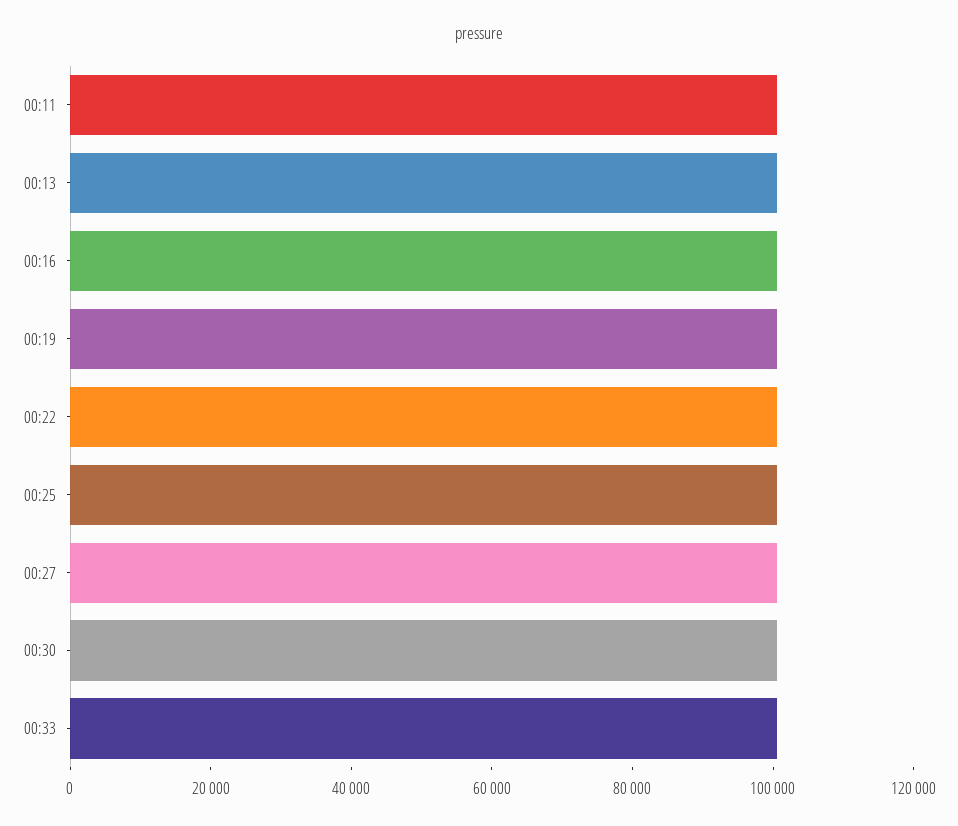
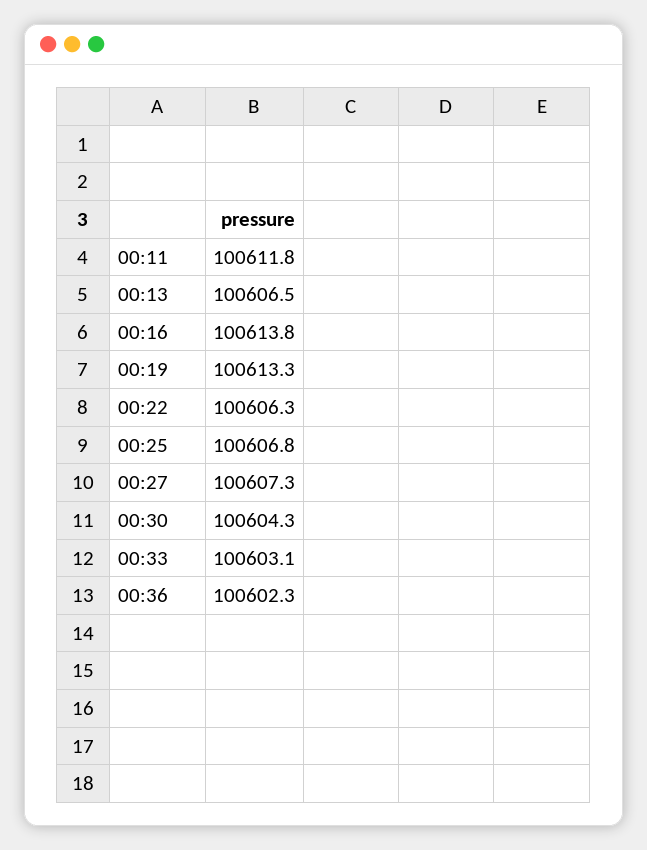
00:36: none -> 100602.3

